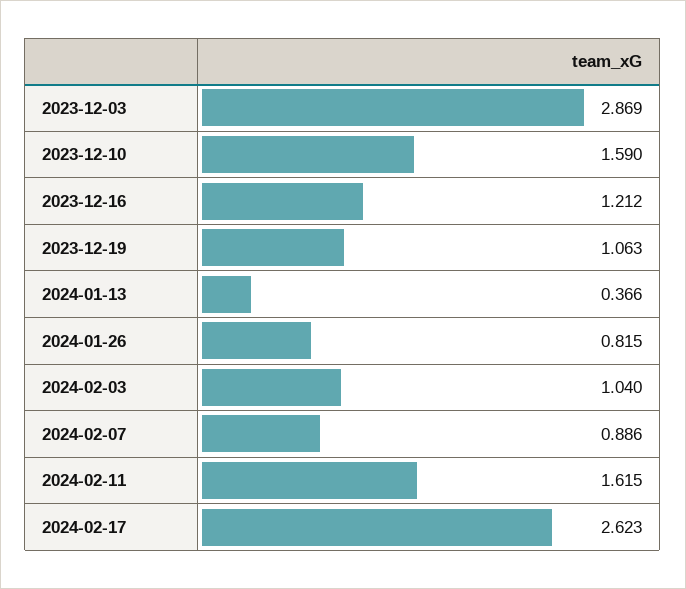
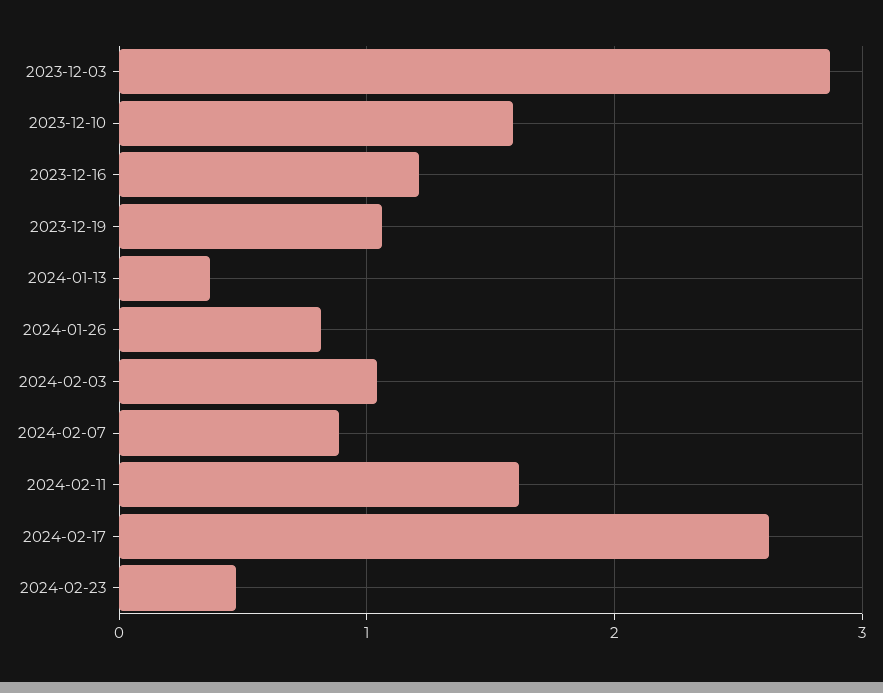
2024-02-23: none -> 0.5

